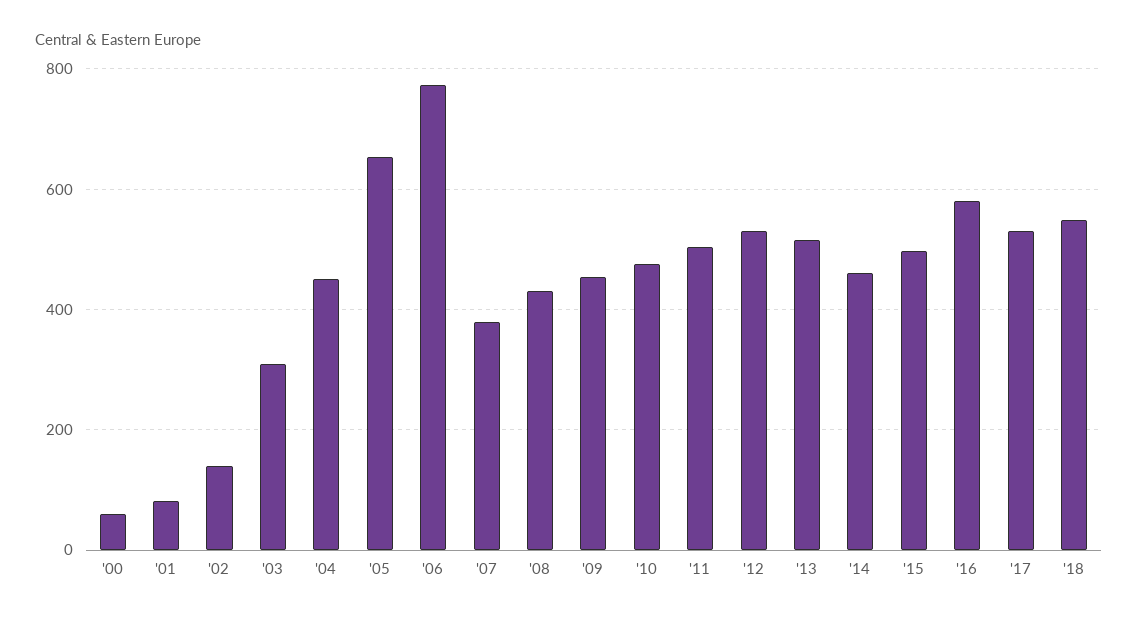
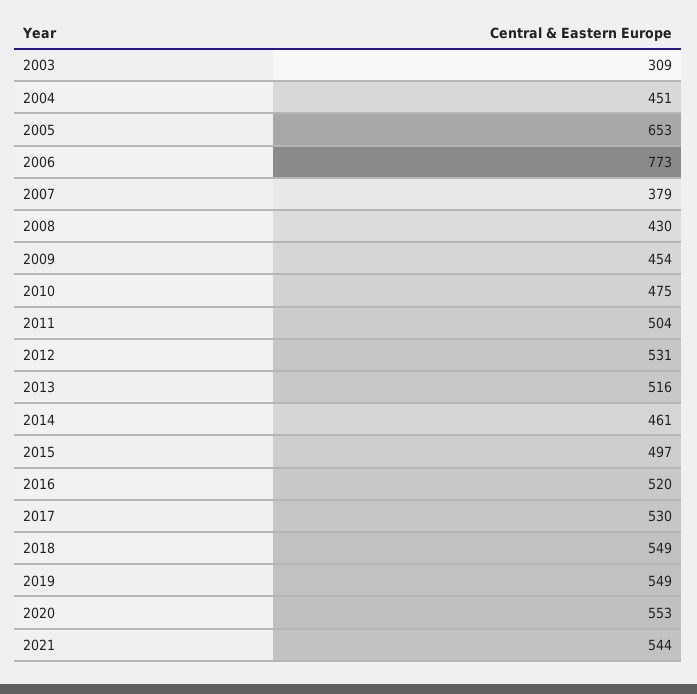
'00: 60 -> none
'01: 80 -> none
'02: 140 -> none
'16: 580 -> 520
2019: none -> 549
2020: none -> 553
2021: none -> 544

